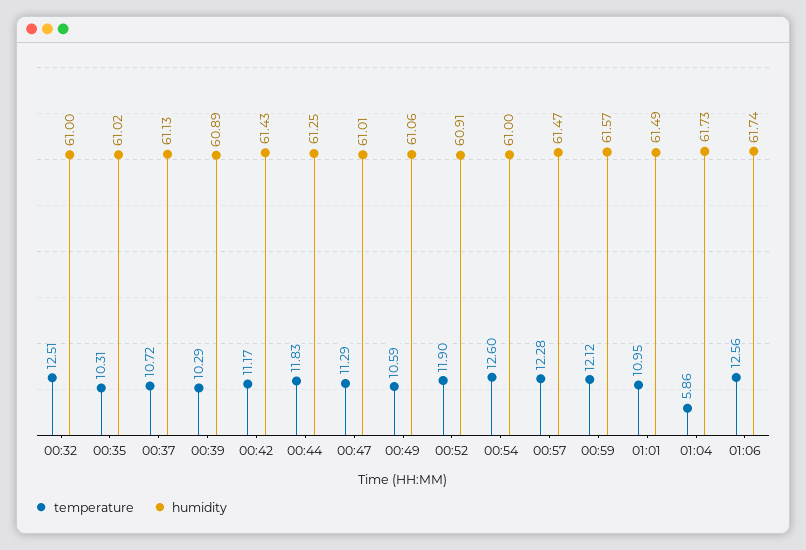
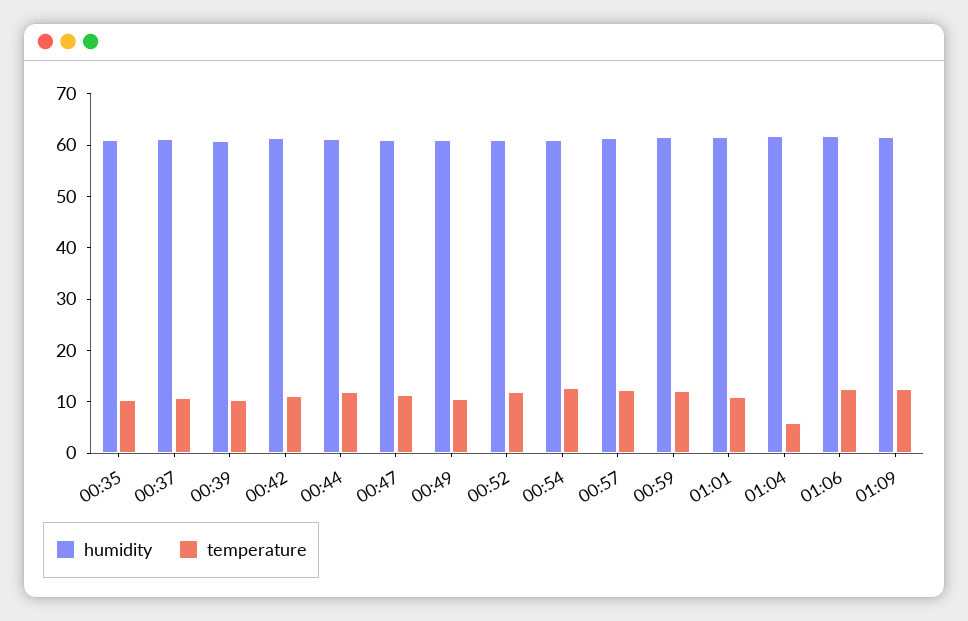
temperature, 00:32: 12.51 -> none
humidity, 00:32: 61 -> none
humidity, 01:09: none -> 62
temperature, 01:09: none -> 12

